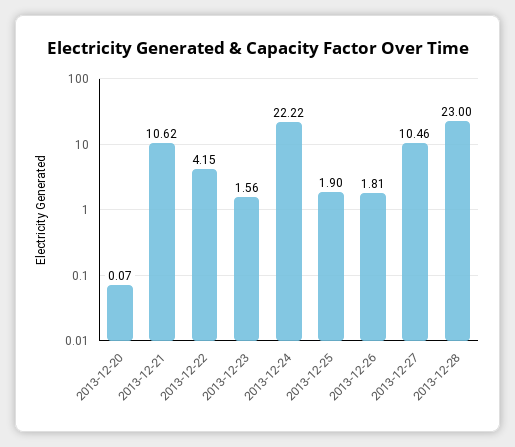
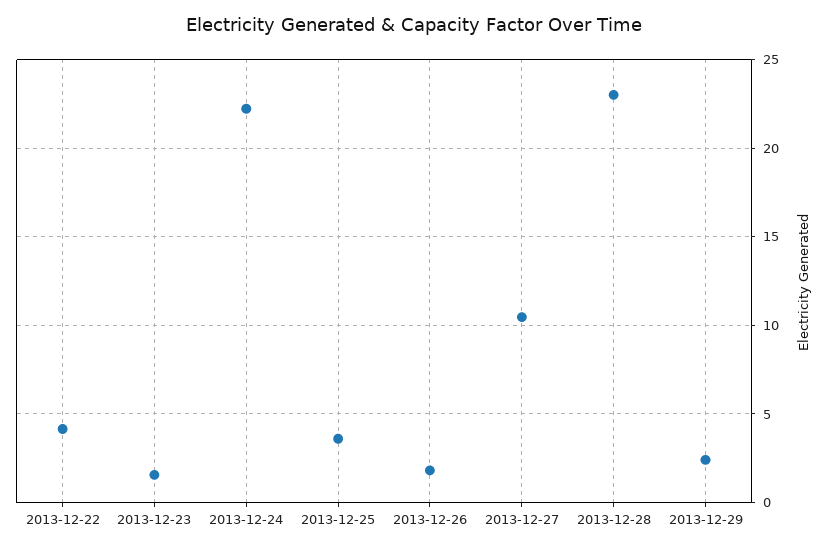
2013-12-20: 0.07 -> none
2013-12-21: 10.62 -> none
2013-12-25: 1.9 -> 3.5
2013-12-29: none -> 2.5

